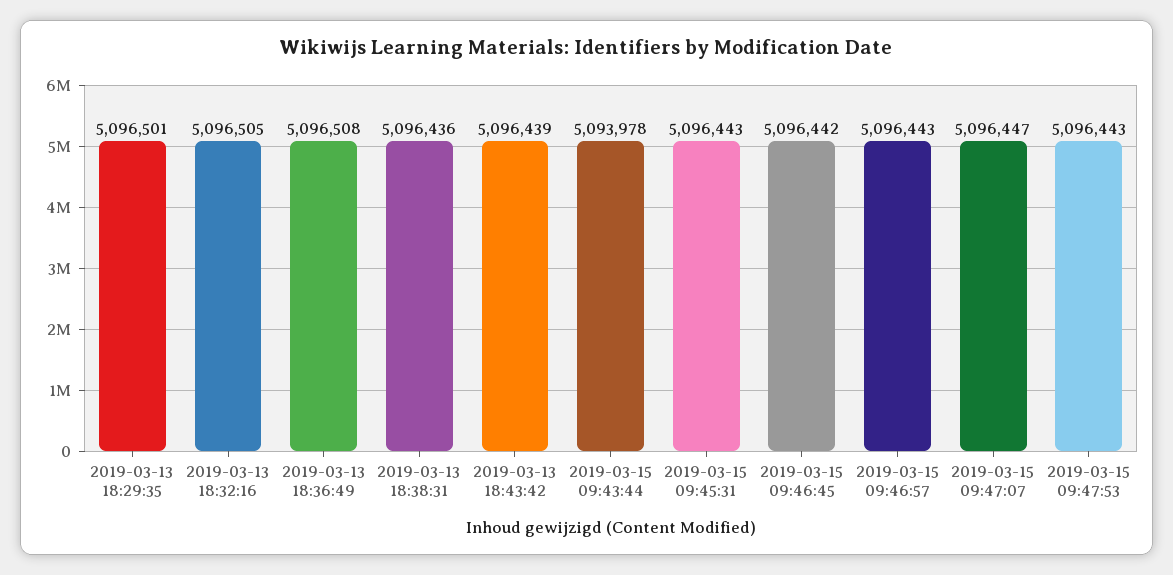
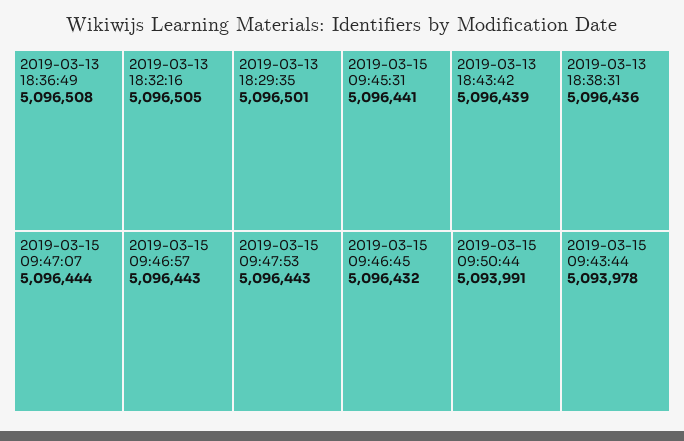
2019-03-15 09:45:31: 5096443 -> 5096441
2019-03-15 09:46:45: 5096442 -> 5096432
2019-03-15 09:47:07: 5096447 -> 5096444
2019-03-15 09:50:44: none -> 5093991

